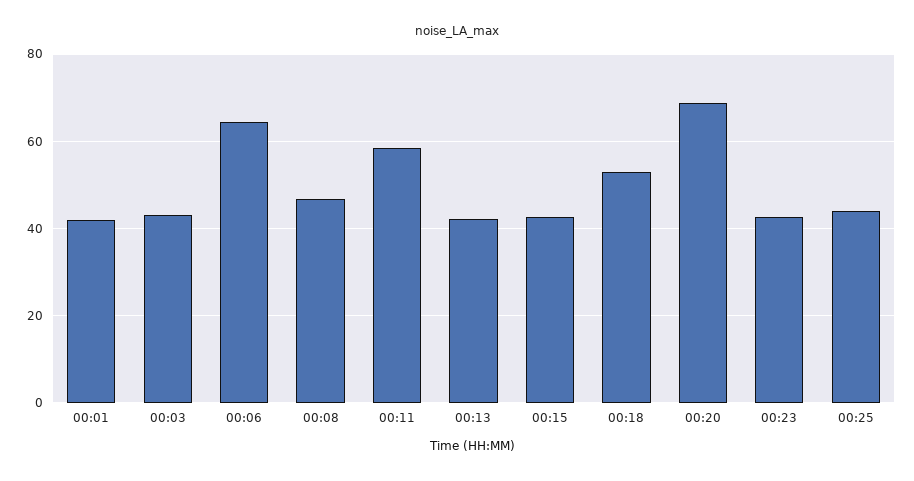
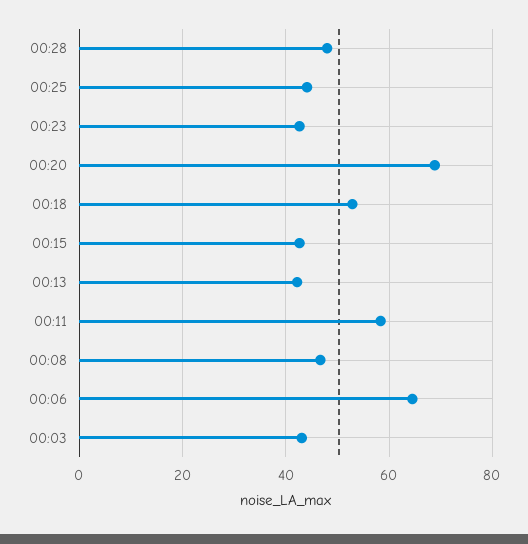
00:01: 42 -> none
00:28: none -> 48

